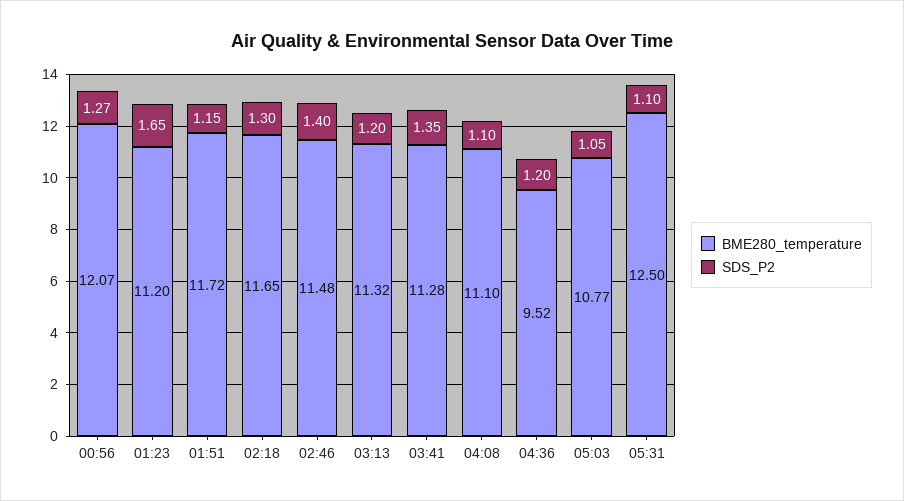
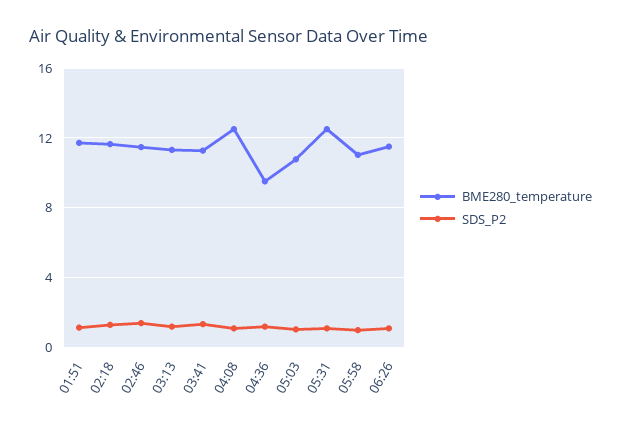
BME280_temperature, 00:56: 12.07 -> none
SDS_P2, 00:56: 1.27 -> none
BME280_temperature, 01:23: 11.2 -> none
SDS_P2, 01:23: 1.65 -> none
BME280_temperature, 04:08: 11.1 -> 12.5
BME280_temperature, 05:58: none -> 11
SDS_P2, 05:58: none -> 1
BME280_temperature, 06:26: none -> 11.5
SDS_P2, 06:26: none -> 1

